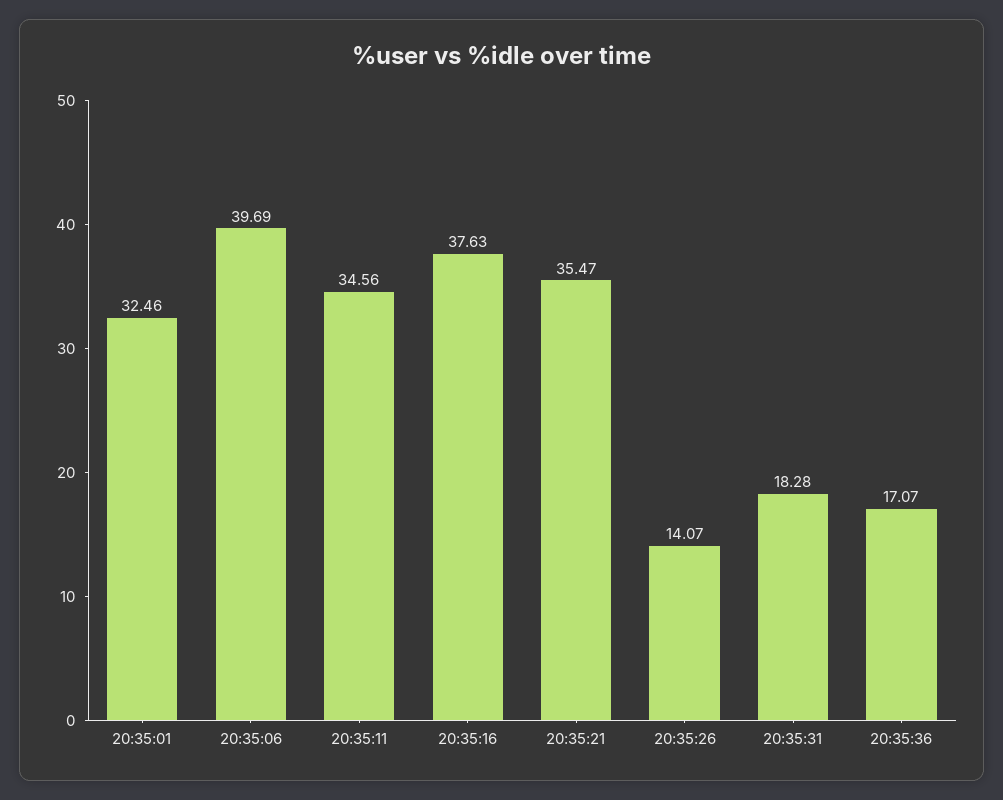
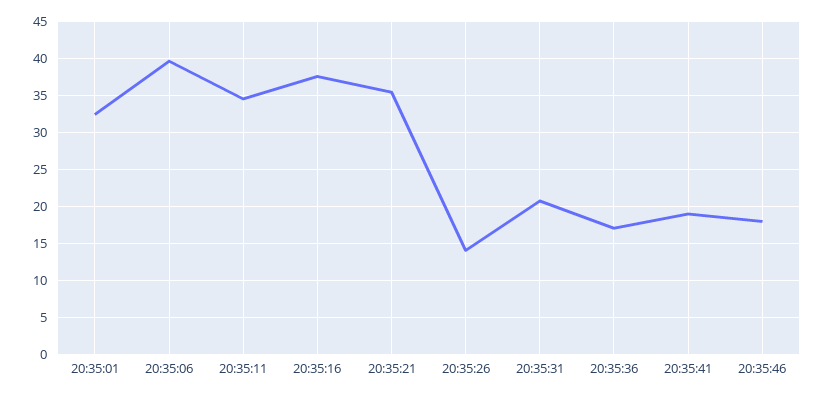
20:35:31: 18.28 -> 21
20:35:41: none -> 19
20:35:46: none -> 18

